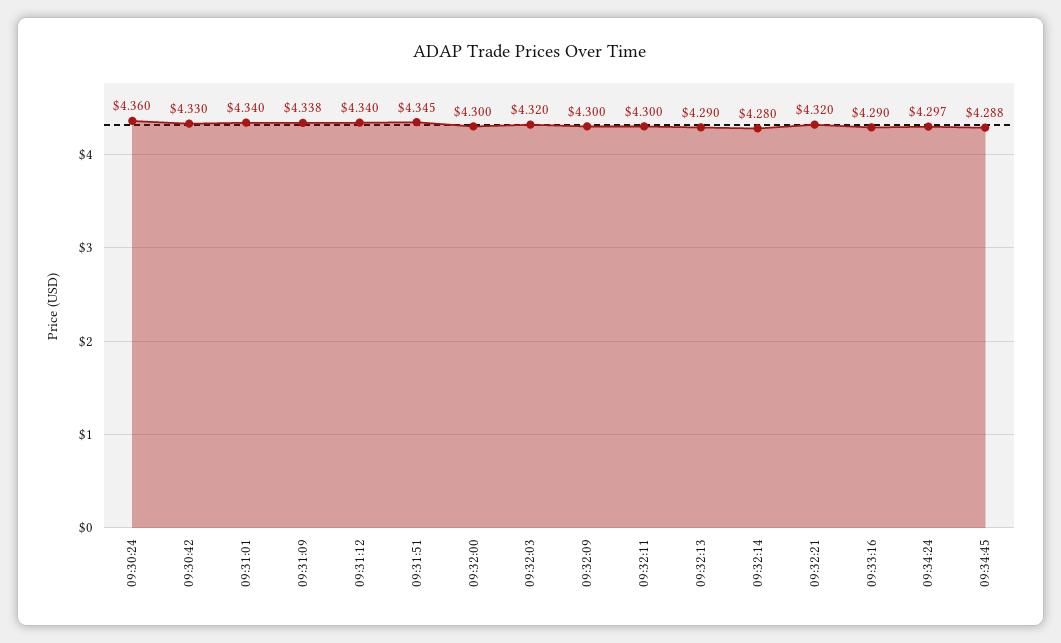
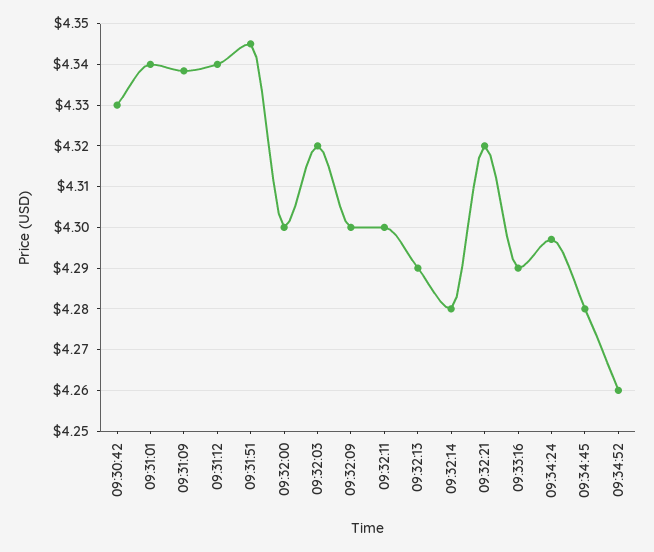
09:30:24: 4.36 -> none
09:34:45: 4.288 -> 4.28
09:34:52: none -> 4.26

